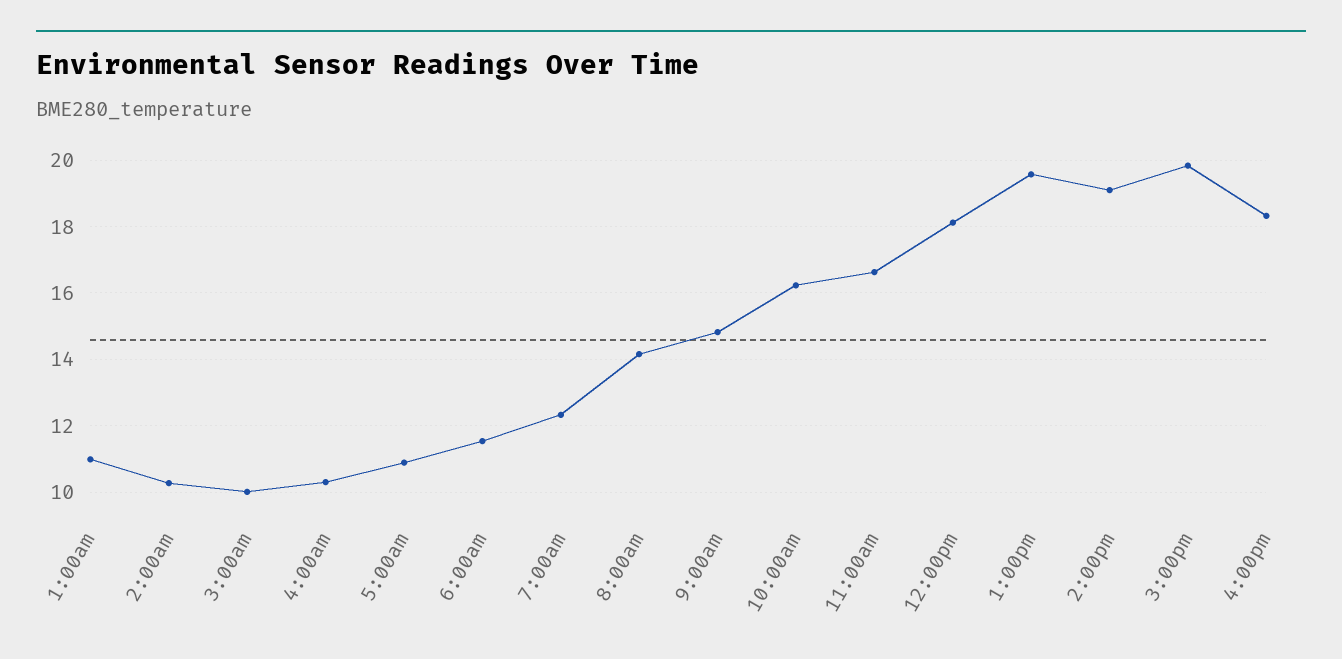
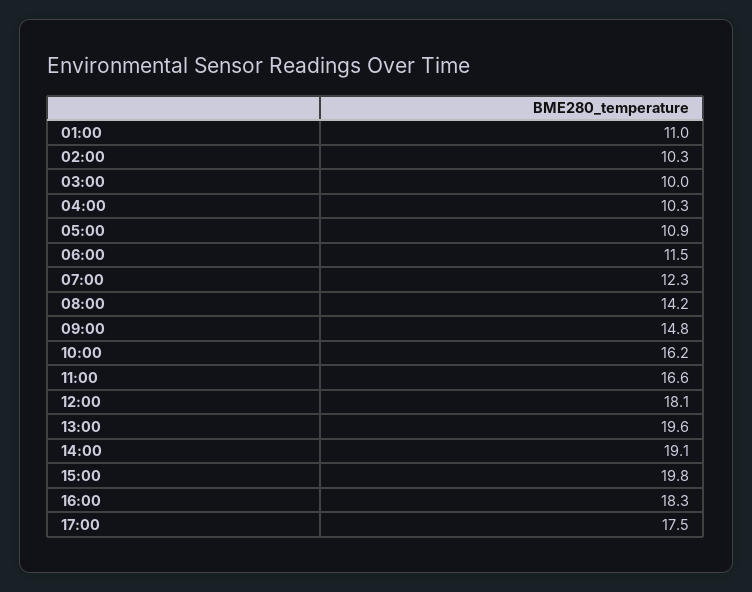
17:00: none -> 17.5

